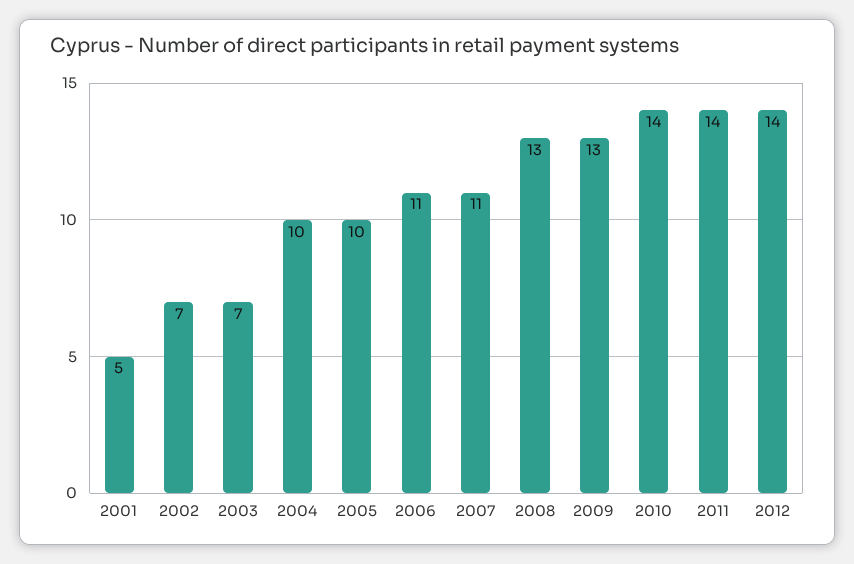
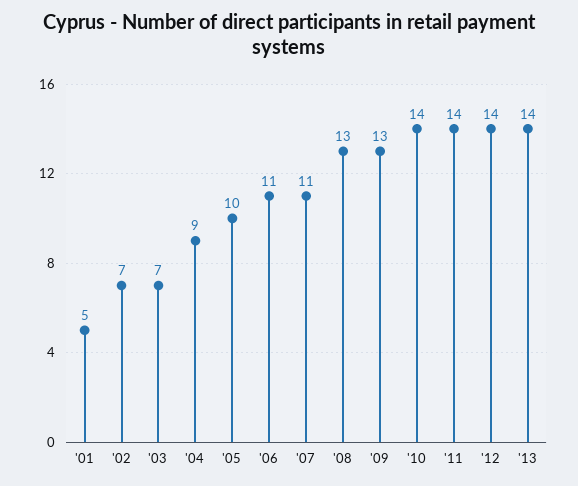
2004: 10 -> 9
'13: none -> 14

